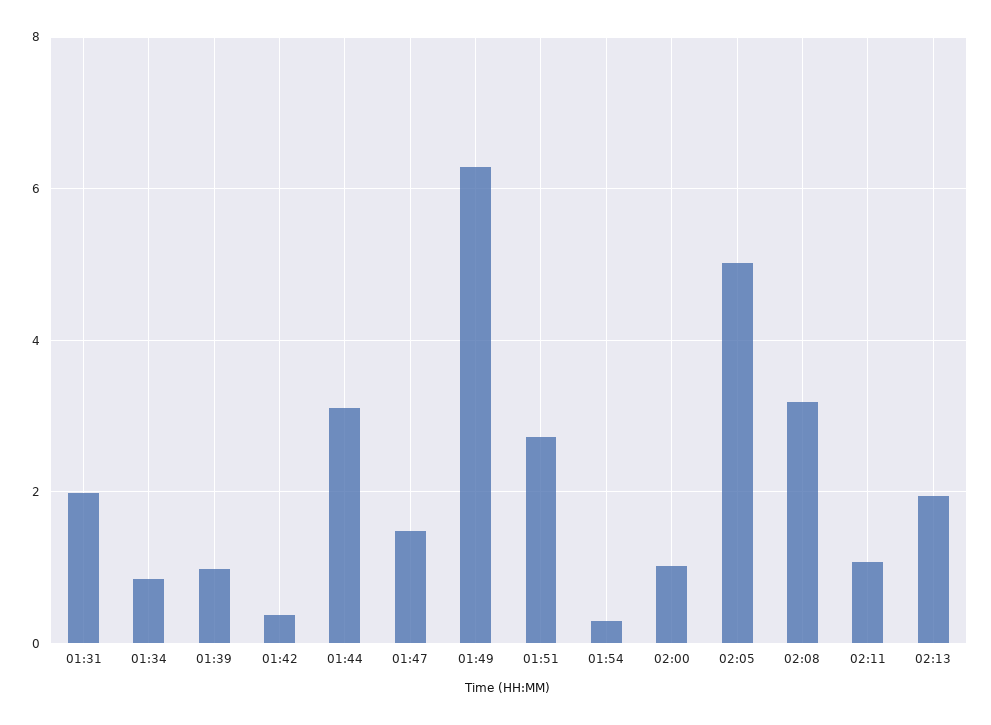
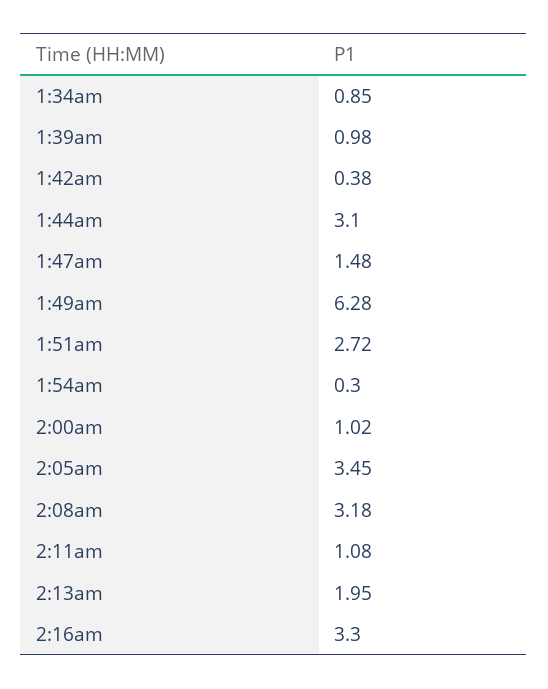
01:31: 2 -> none
02:05: 5 -> 3.45
2:16am: none -> 3.3

